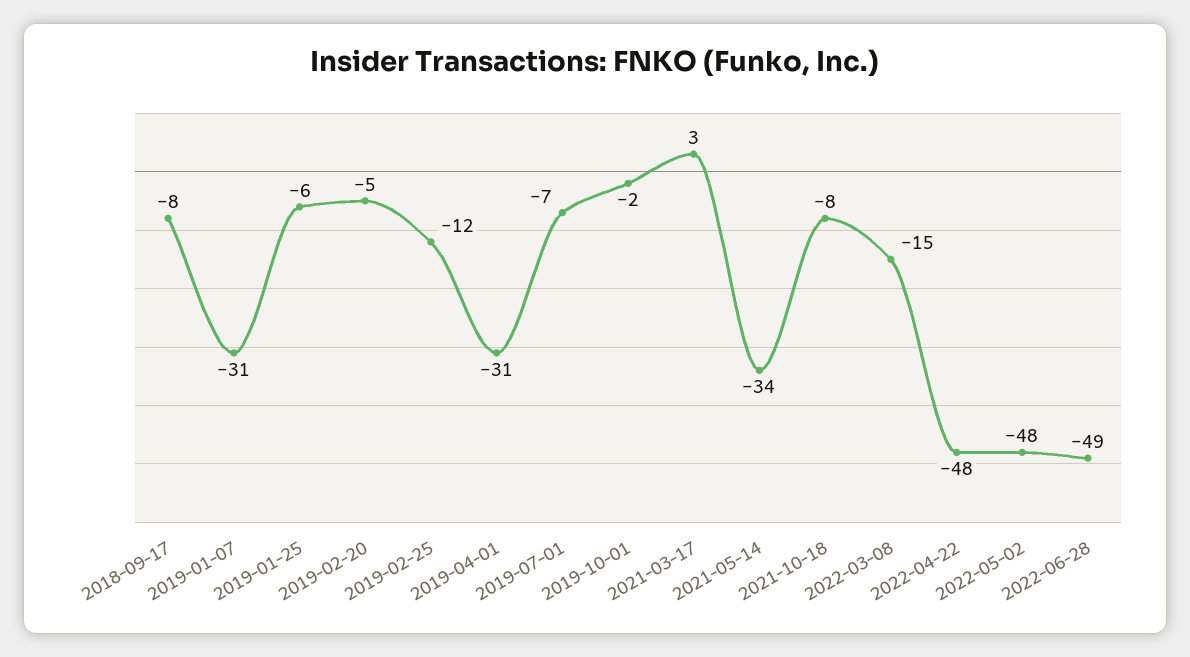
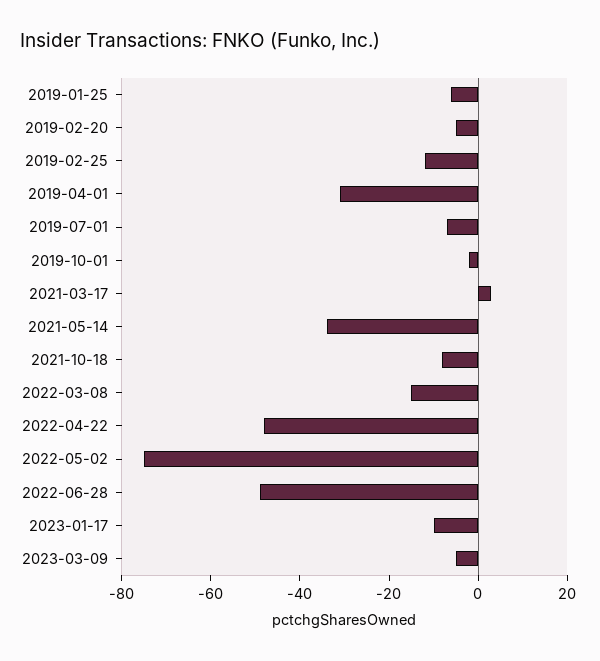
2018-09-17: -8 -> none
2019-01-07: -31 -> none
2022-05-02: -48 -> -75
2023-01-17: none -> -10
2023-03-09: none -> -5

